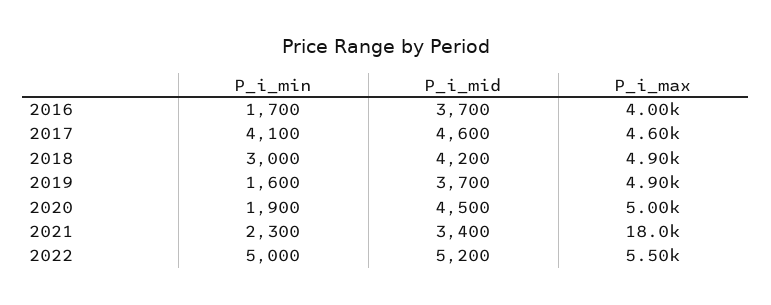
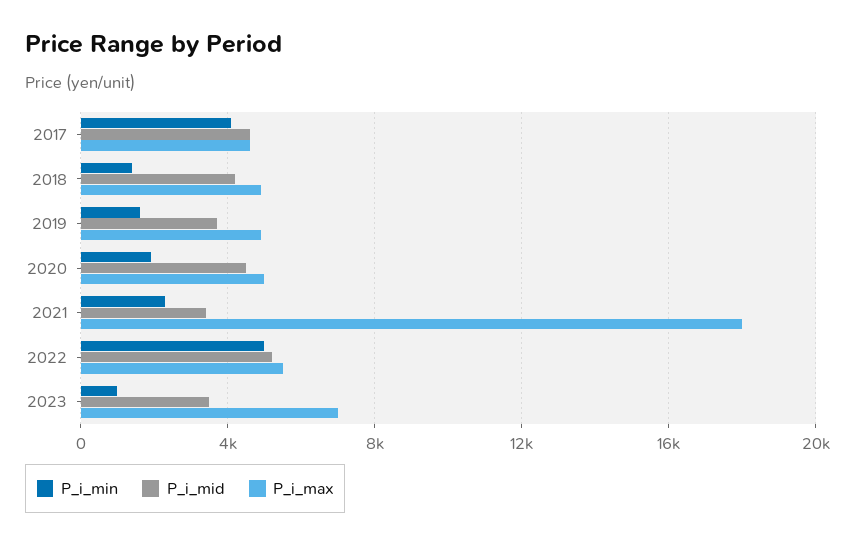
P_i_min, 2016: 1700 -> none
P_i_mid, 2016: 3700 -> none
P_i_max, 2016: 4000 -> none
P_i_min, 2018: 3000 -> 1500
P_i_min, 2023: none -> 1000
P_i_mid, 2023: none -> 3500
P_i_max, 2023: none -> 7000

